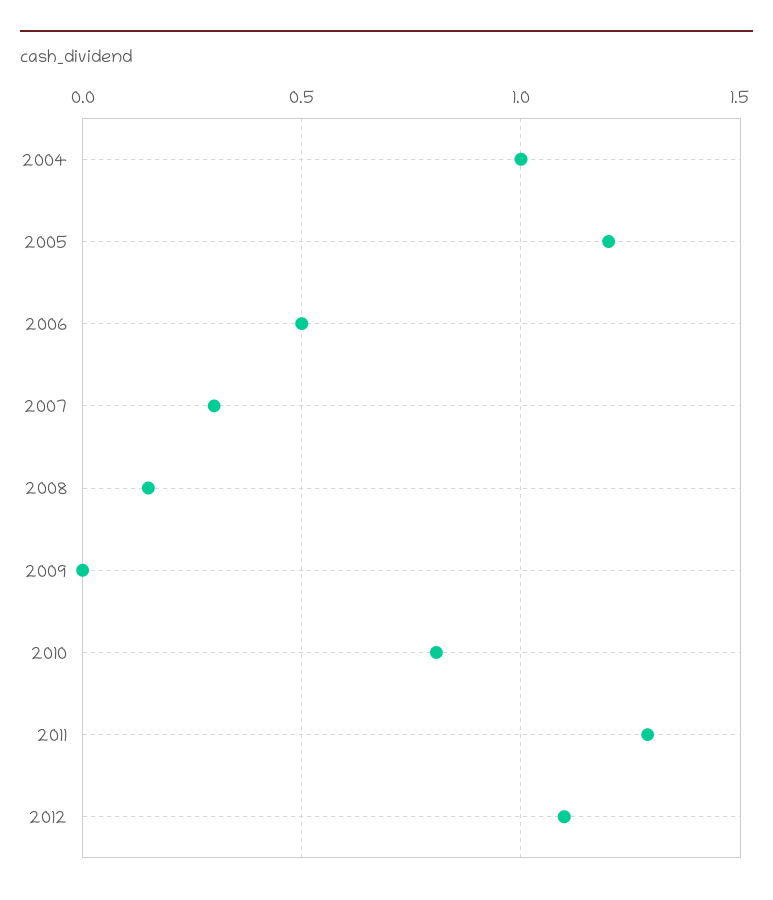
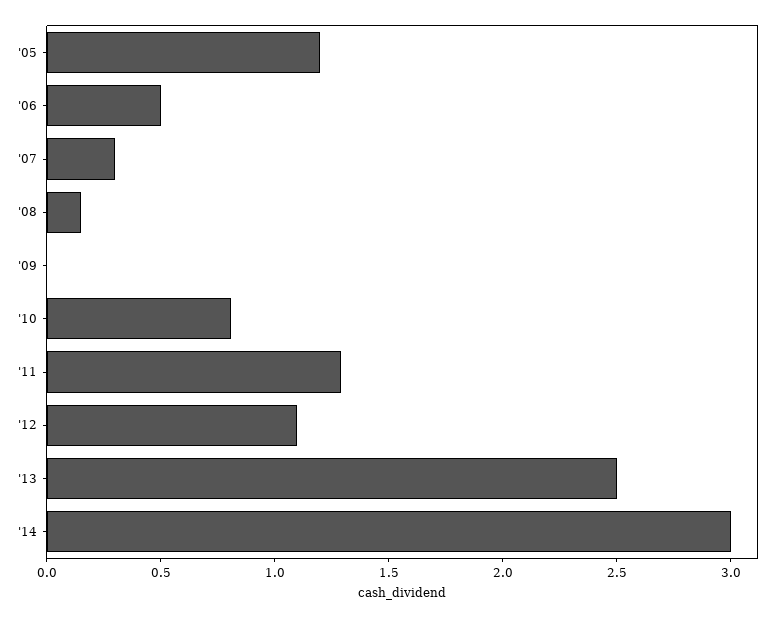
2004: 1 -> none
'13: none -> 2.5
'14: none -> 3

